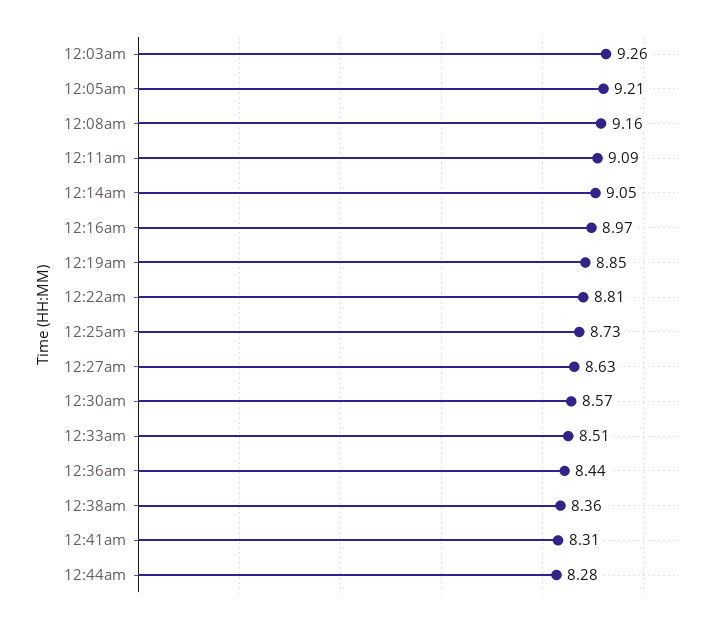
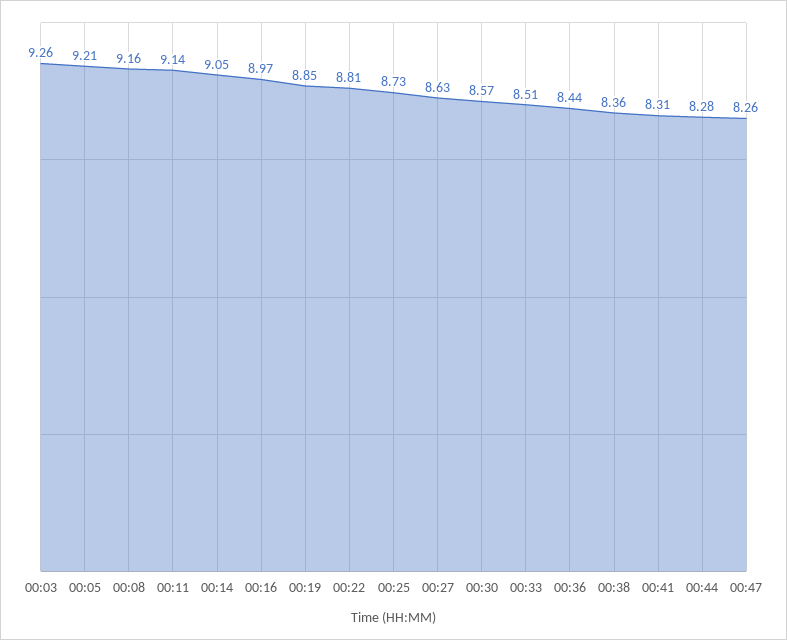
12:11am: 9.09 -> 9.14
00:47: none -> 8.26

